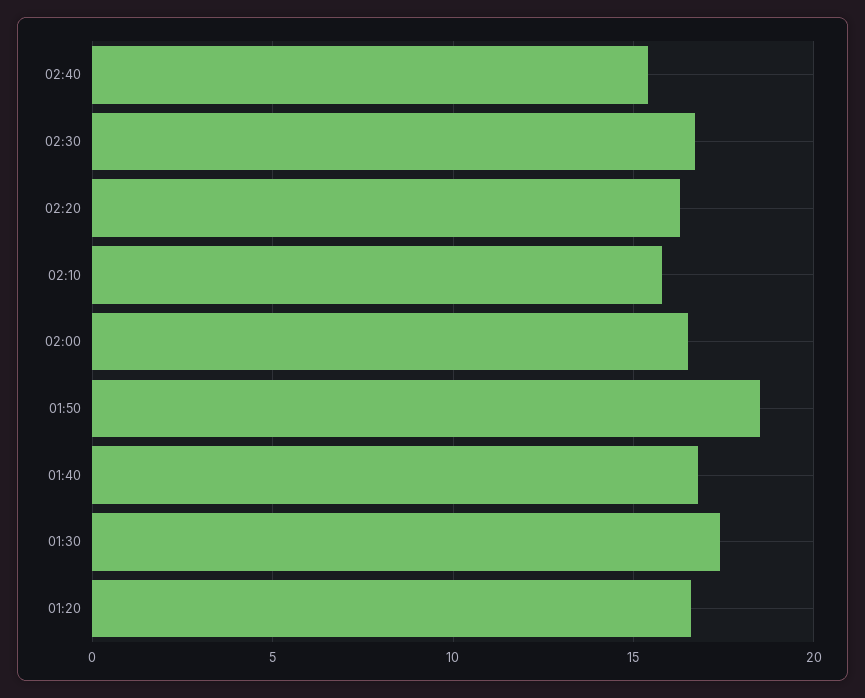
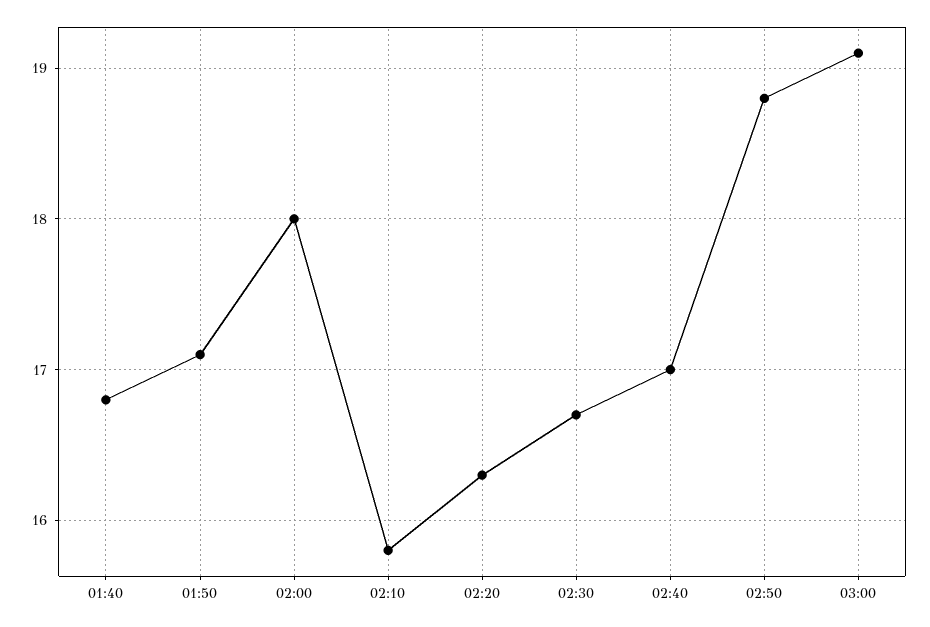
02:40: 15.5 -> 17
02:00: 16.5 -> 18
01:50: 18.5 -> 17.1
01:30: 17.5 -> none
01:20: 16.5 -> none
02:50: none -> 18.8
03:00: none -> 19.1

